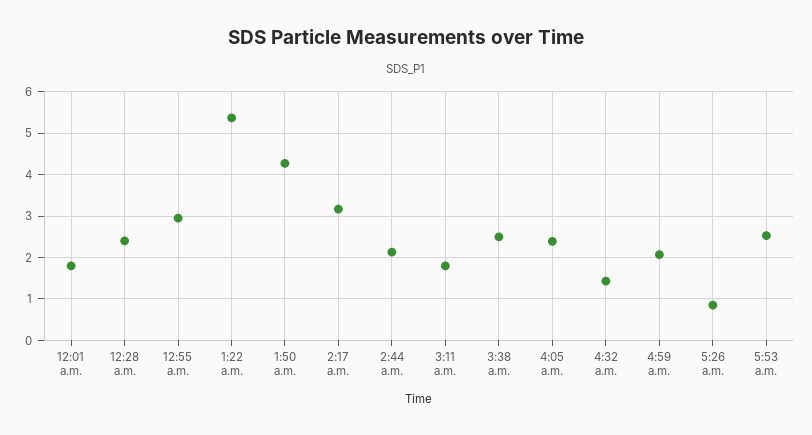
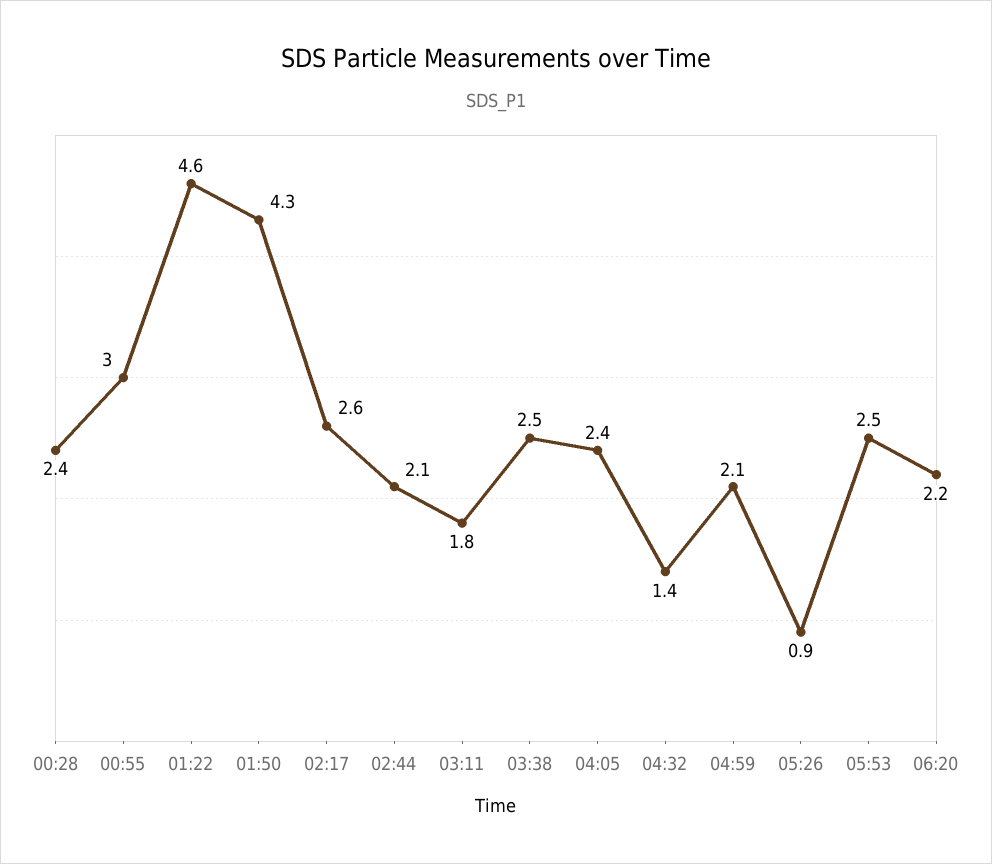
12:01 a.m.: 1.8 -> none
1:22 a.m.: 5.4 -> 4.6
2:17 a.m.: 3.2 -> 2.6
06:20: none -> 2.2

